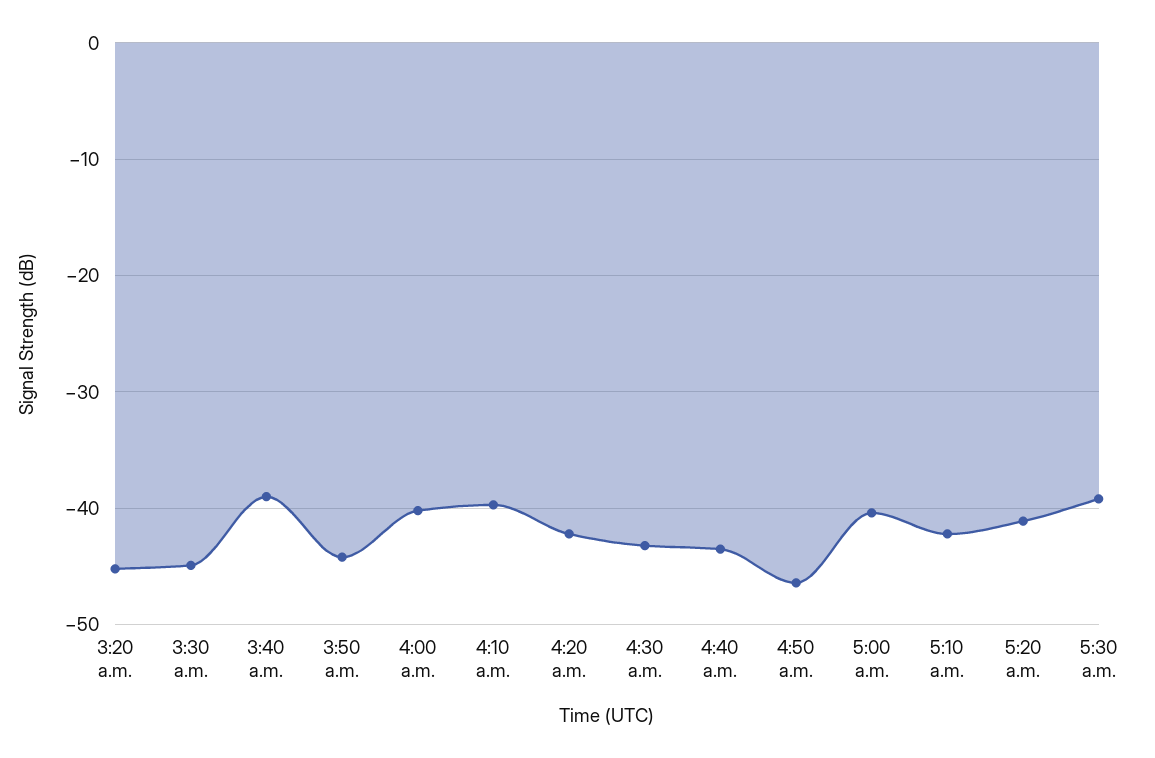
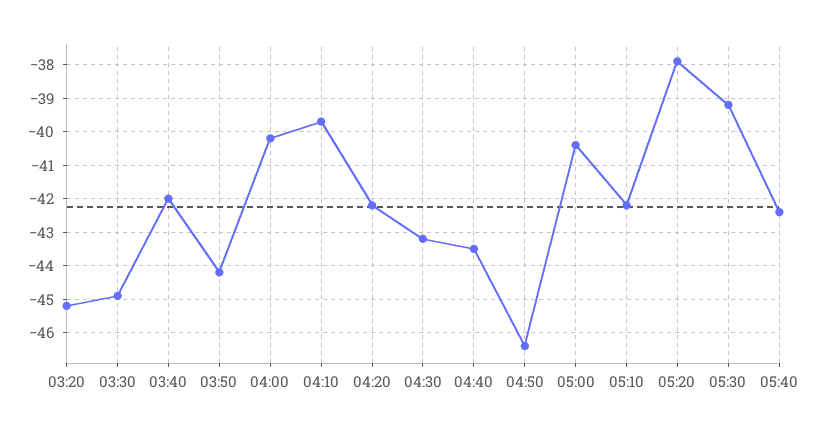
3:40 a.m.: -39 -> -42
5:20 a.m.: -41 -> -38
05:40: none -> -42.5

